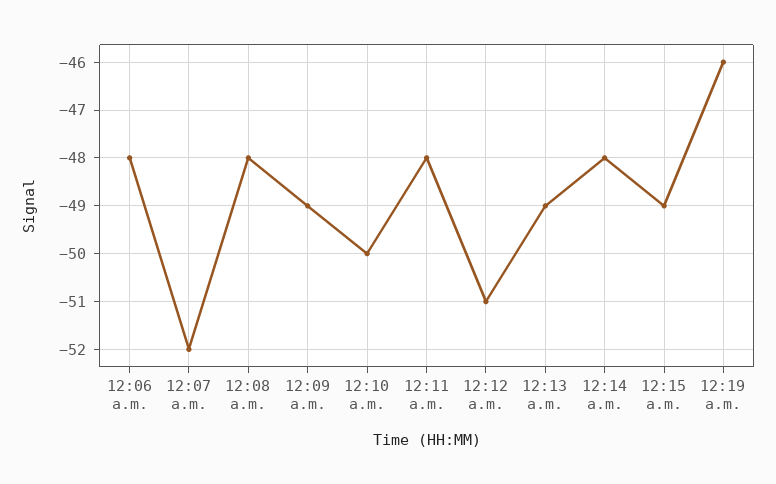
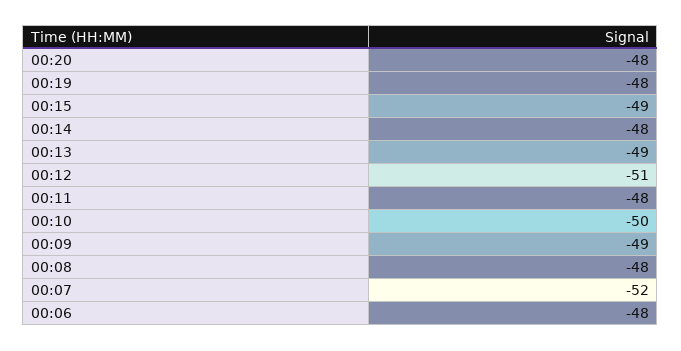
12:19 a.m.: -46 -> -48
00:20: none -> -48

